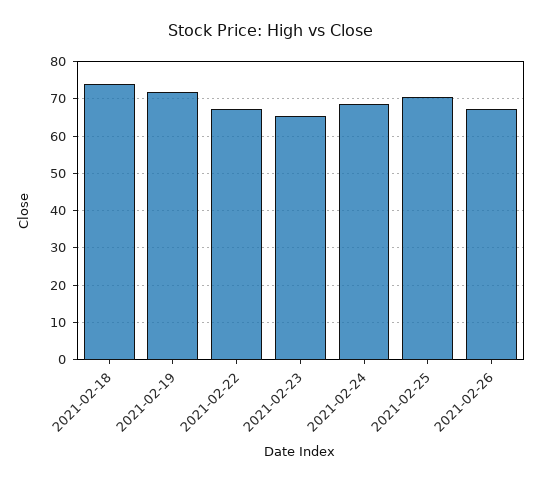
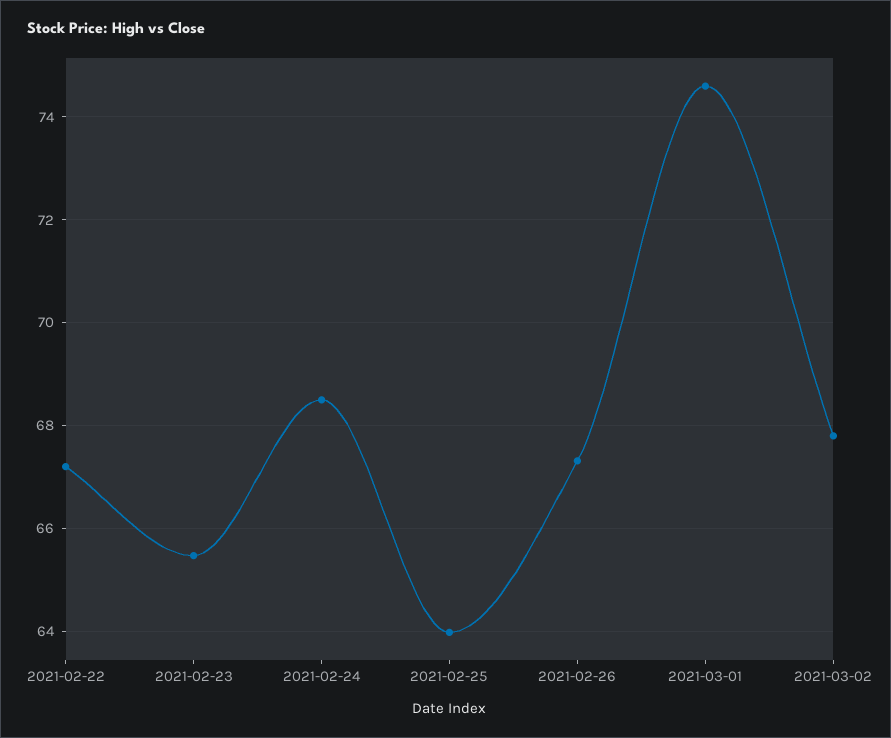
2021-02-18: 74 -> none
2021-02-19: 72 -> none
2021-02-25: 70 -> 64
2021-03-01: none -> 74.6
2021-03-02: none -> 67.8

